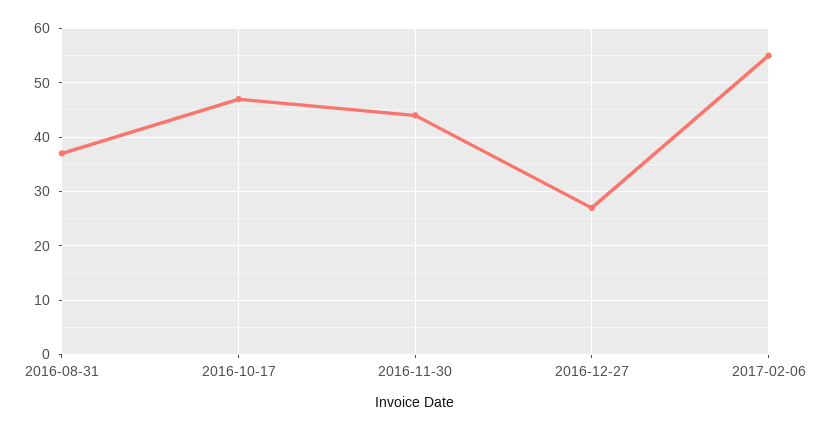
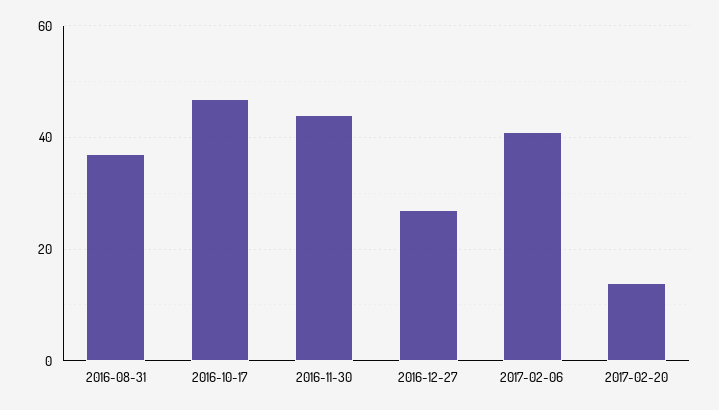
2017-02-06: 55 -> 40
2017-02-20: none -> 15

